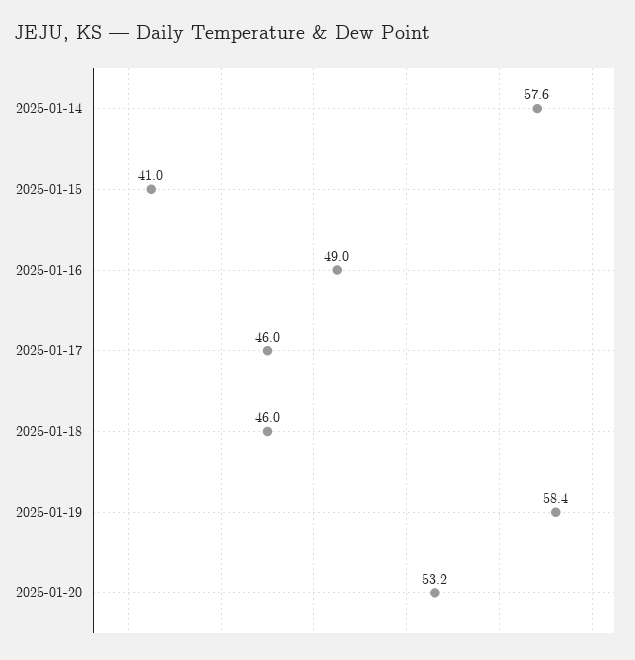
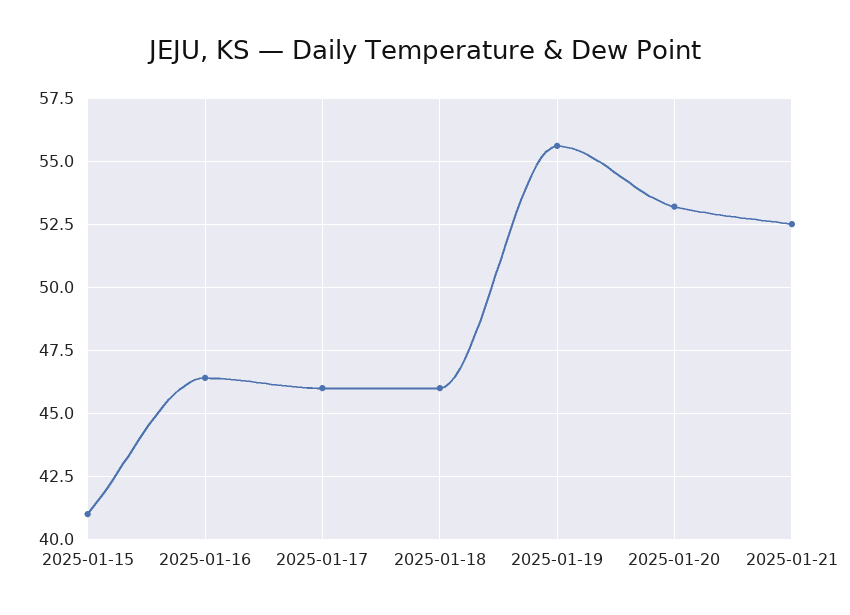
2025-01-14: 57.6 -> none
2025-01-16: 49 -> 46.5
2025-01-19: 58.4 -> 55.5
2025-01-21: none -> 52.5

